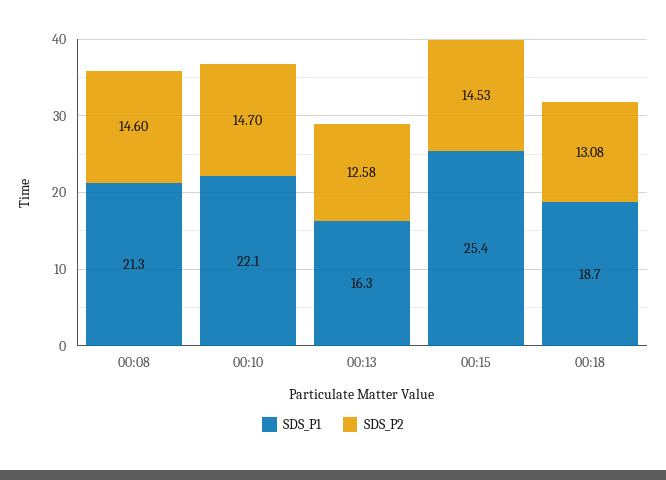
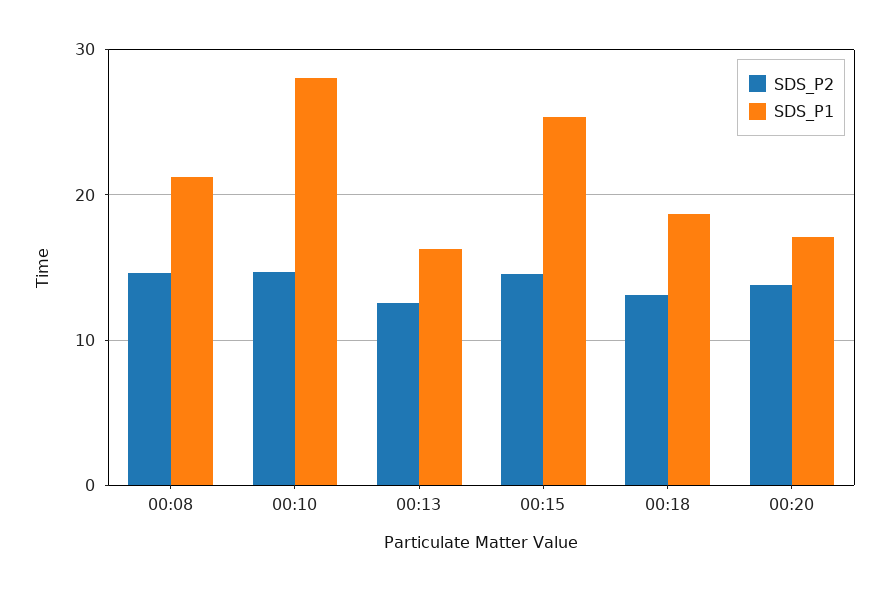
SDS_P1, 00:10: 22.1 -> 28
SDS_P2, 00:20: none -> 14
SDS_P1, 00:20: none -> 17

